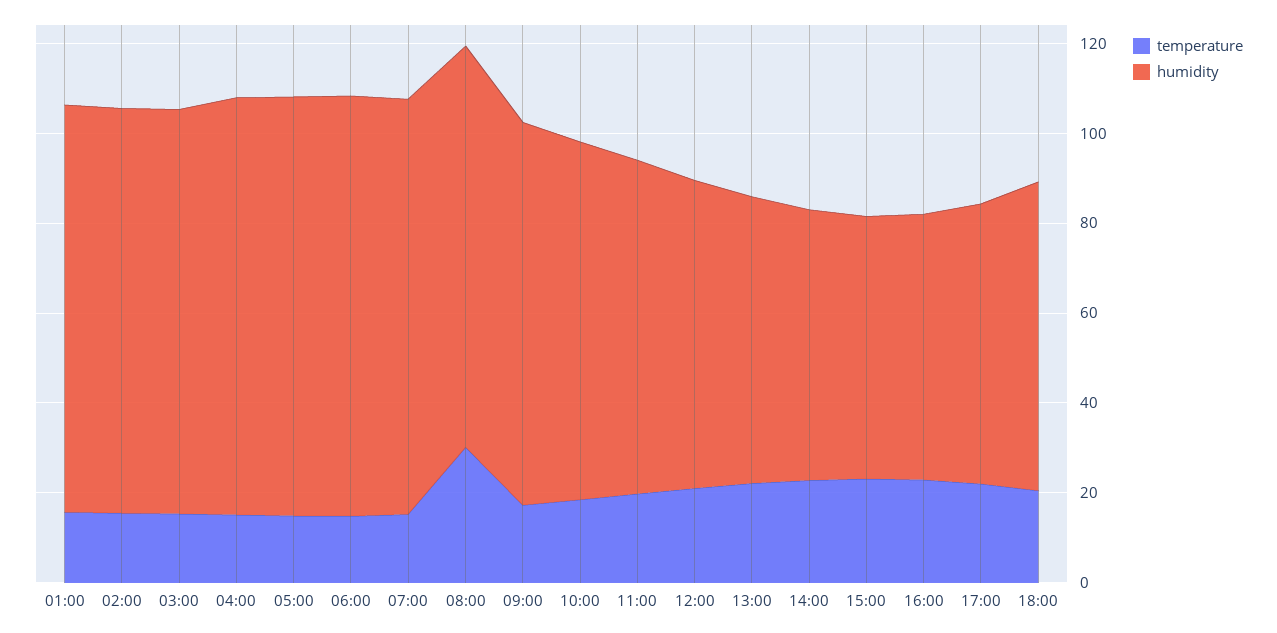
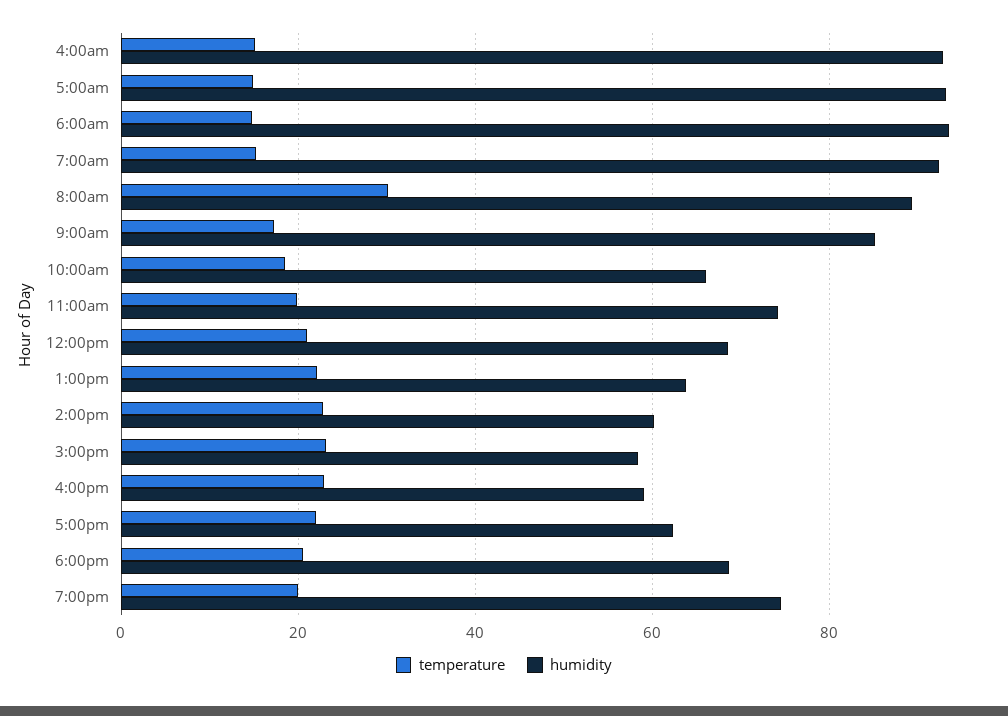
temperature, 01:00: 15 -> none
humidity, 01:00: 90 -> none
temperature, 02:00: 15 -> none
humidity, 02:00: 90 -> none
temperature, 03:00: 15 -> none
humidity, 03:00: 90 -> none
humidity, 10:00: 80 -> 66
temperature, 7:00pm: none -> 20
humidity, 7:00pm: none -> 74

